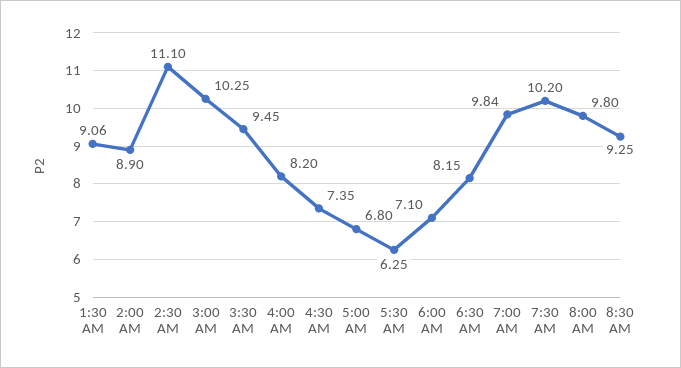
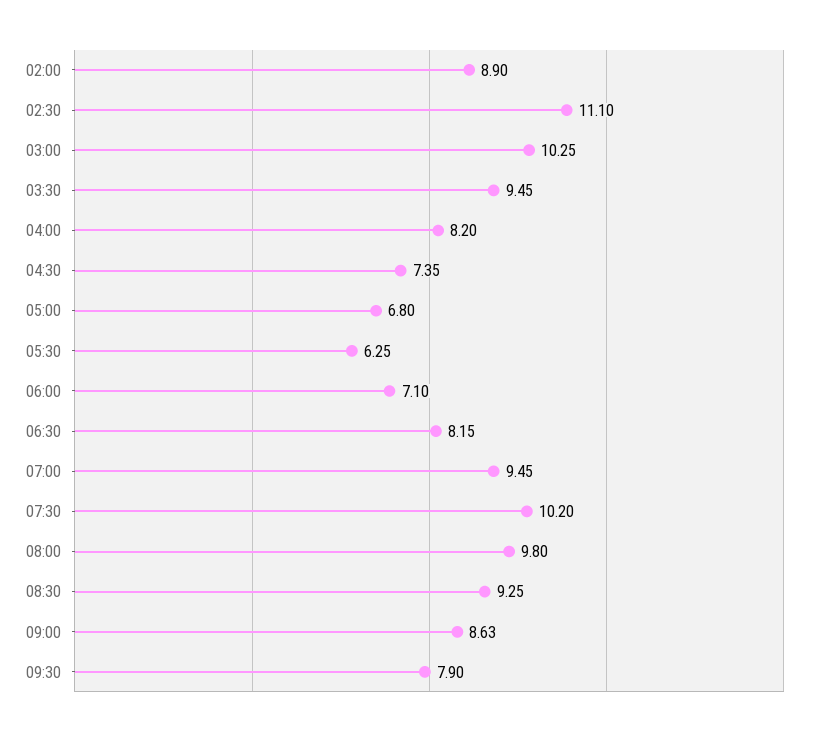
1:30 AM: 9.06 -> none
7:00 AM: 9.84 -> 9.45
09:00: none -> 8.63
09:30: none -> 7.9

